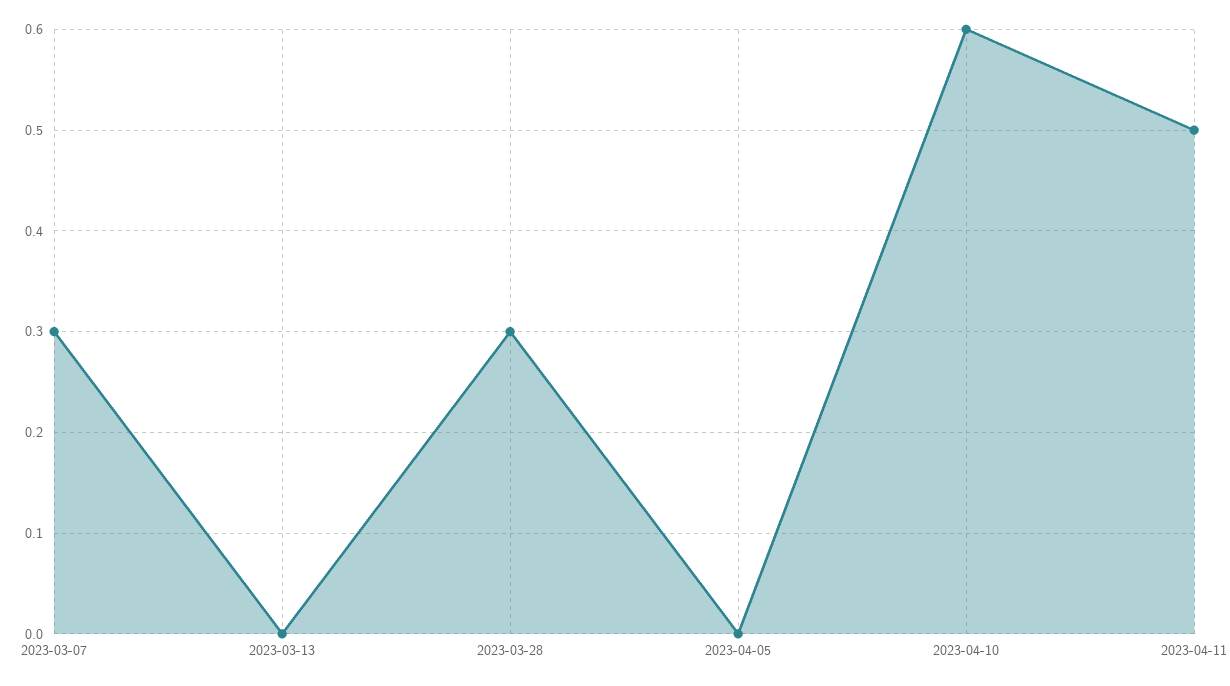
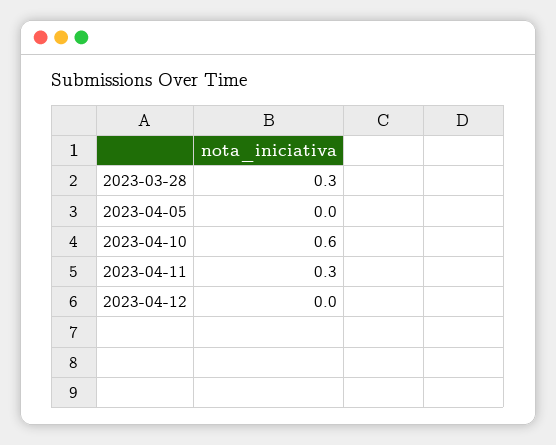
2023-03-07: 0.3 -> none
2023-03-13: 0 -> none
2023-04-11: 0.5 -> 0.3
2023-04-12: none -> 0

